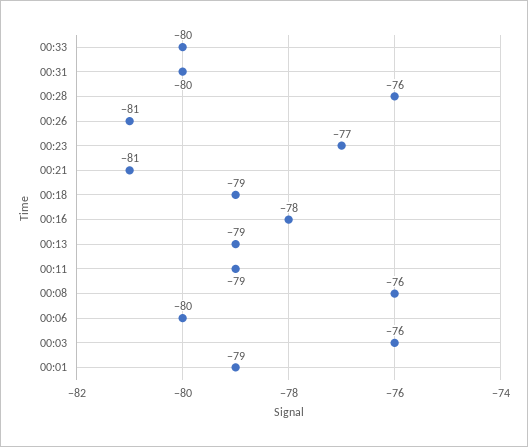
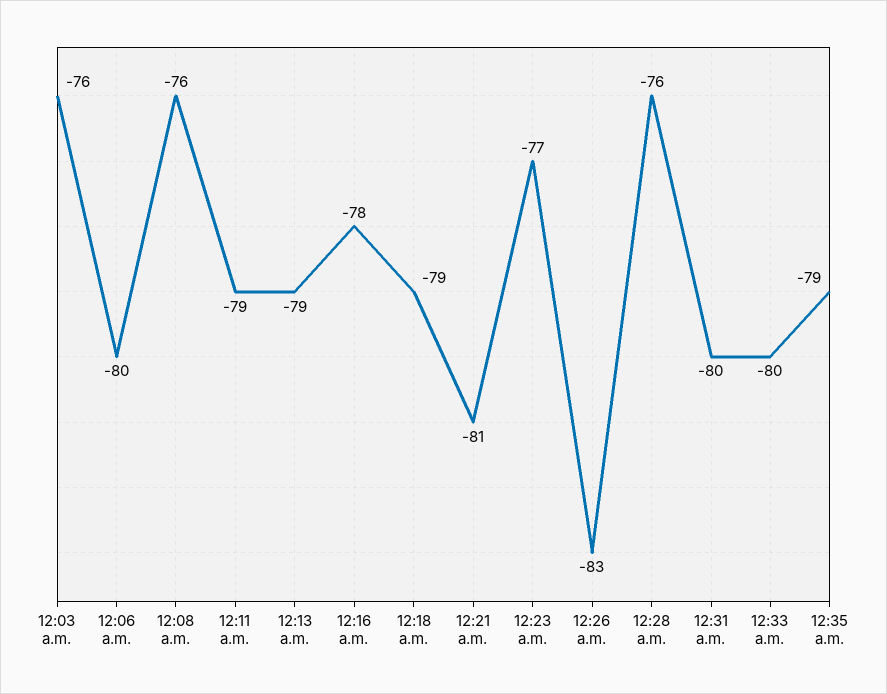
00:26: -81 -> -83
00:01: -79 -> none
12:35 a.m.: none -> -79

